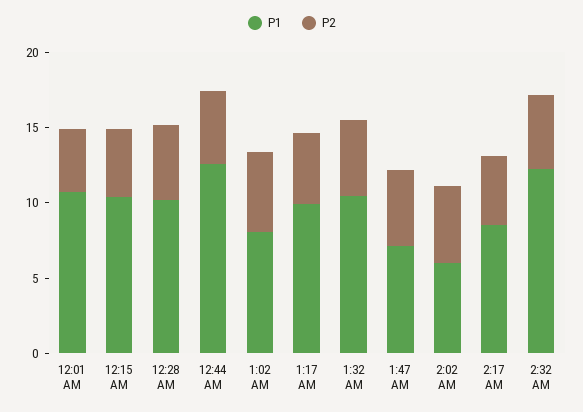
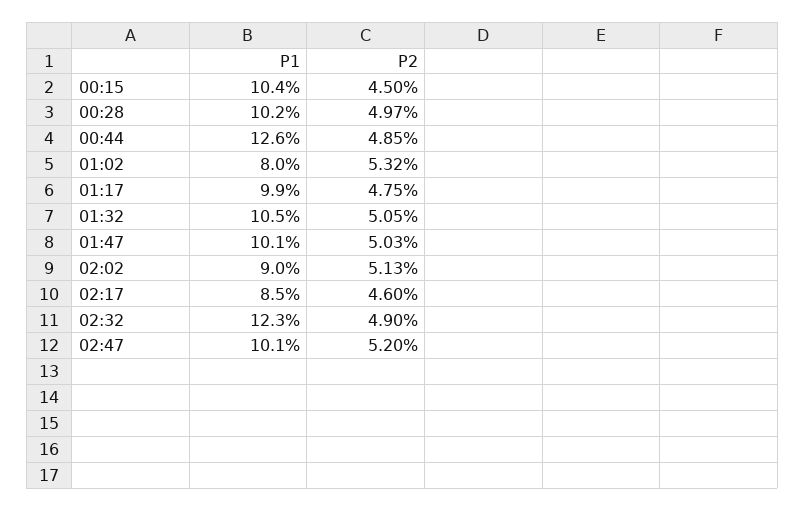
P1, 12:01 AM: 11 -> none
P2, 12:01 AM: 4 -> none
P1, 1:47 AM: 7 -> 10.1
P1, 2:02 AM: 6 -> 9
P1, 02:47: none -> 10.1
P2, 02:47: none -> 5.2

